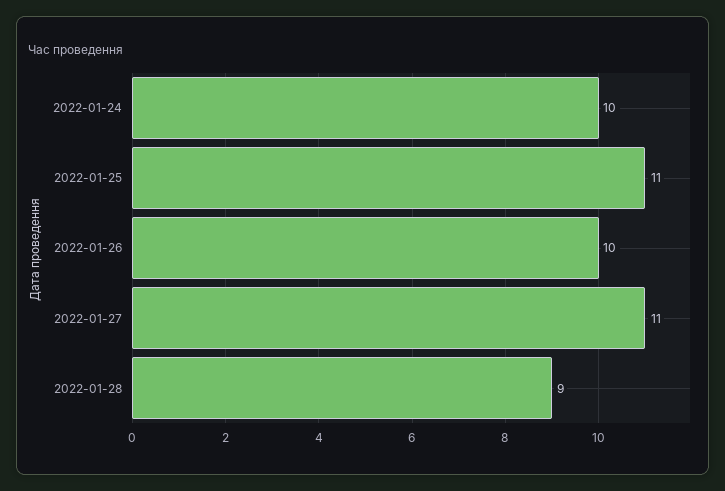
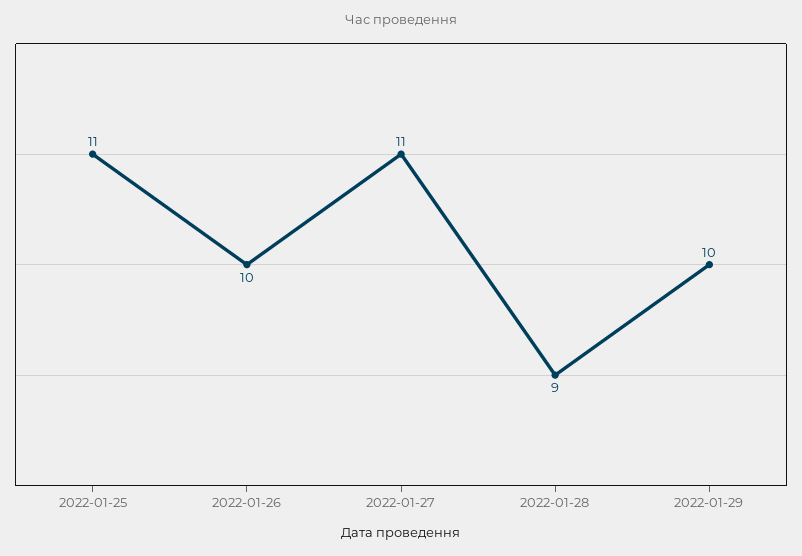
2022-01-24: 10 -> none
2022-01-29: none -> 10

